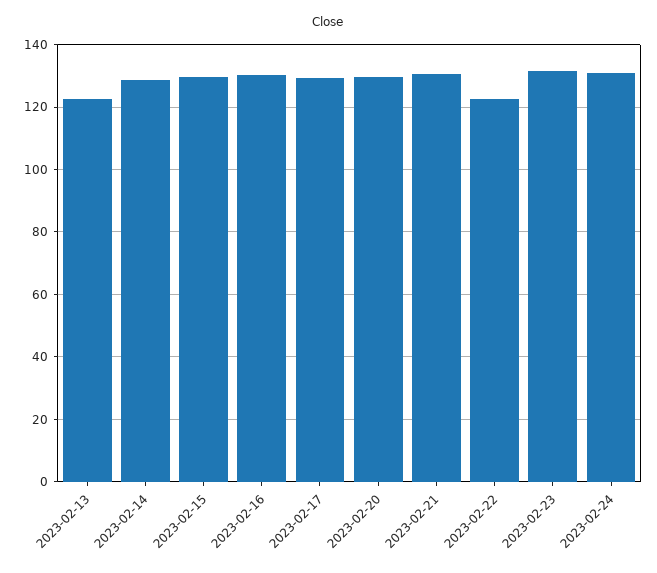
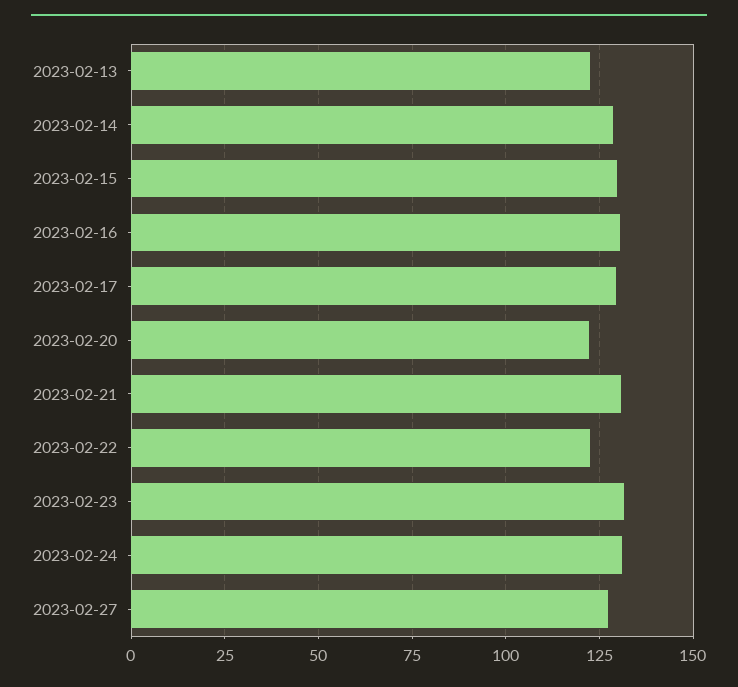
2023-02-20: 130 -> 122.5
2023-02-27: none -> 127.5

